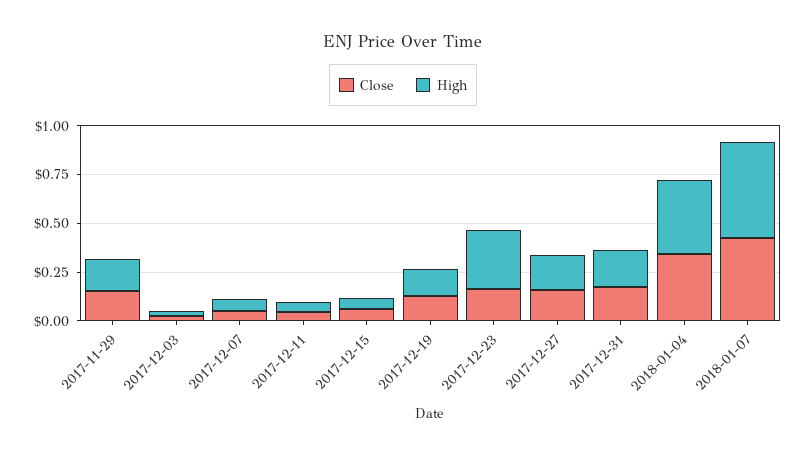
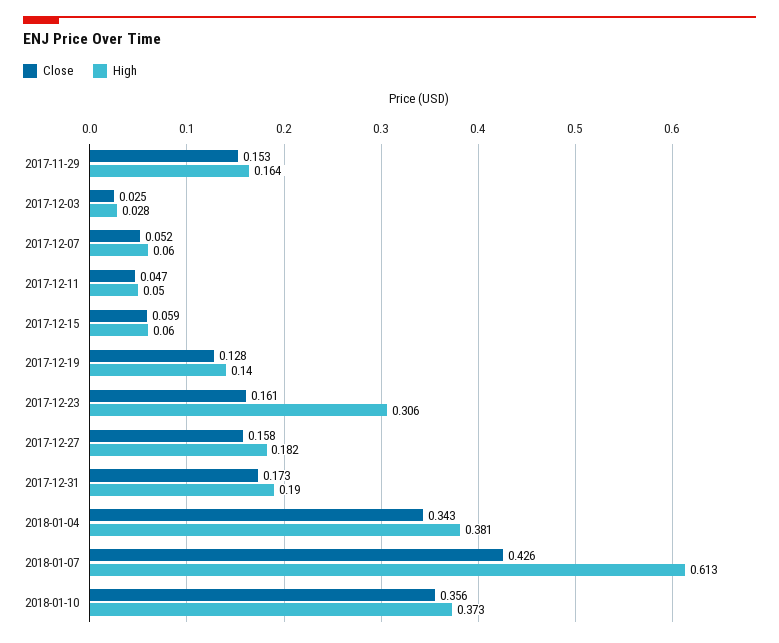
High, 2018-01-07: 0.5 -> 0.613
Close, 2018-01-10: none -> 0.356
High, 2018-01-10: none -> 0.373

